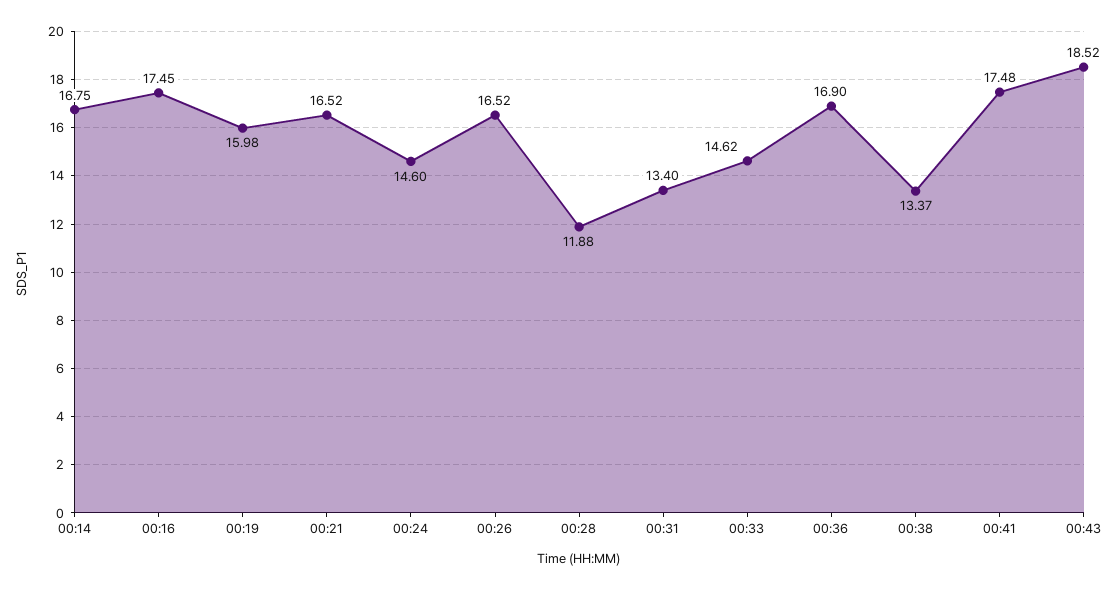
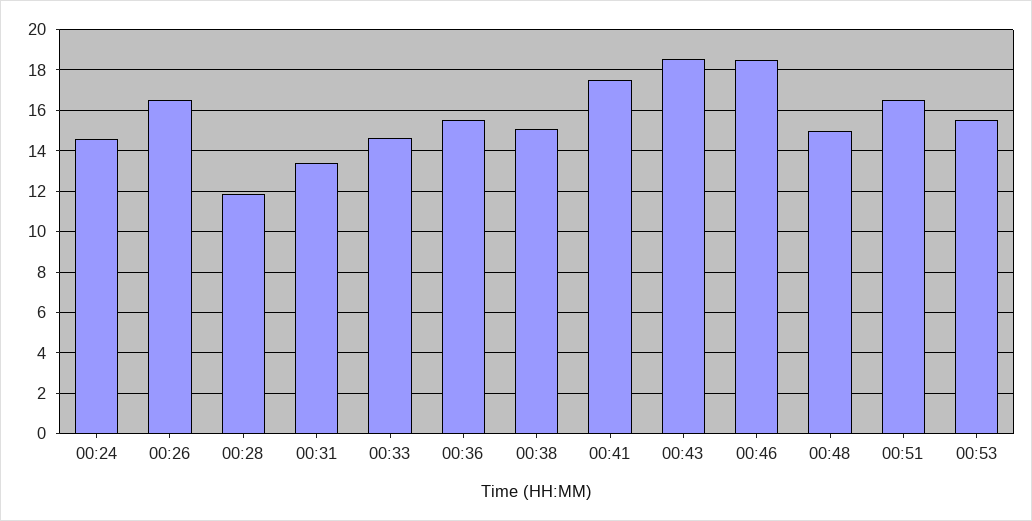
00:14: 16.75 -> none
00:16: 17.45 -> none
00:19: 15.98 -> none
00:21: 16.52 -> none
00:36: 16.9 -> 15.5
00:38: 13.37 -> 15
00:46: none -> 18.5
00:48: none -> 15
00:51: none -> 16.5
00:53: none -> 15.5

